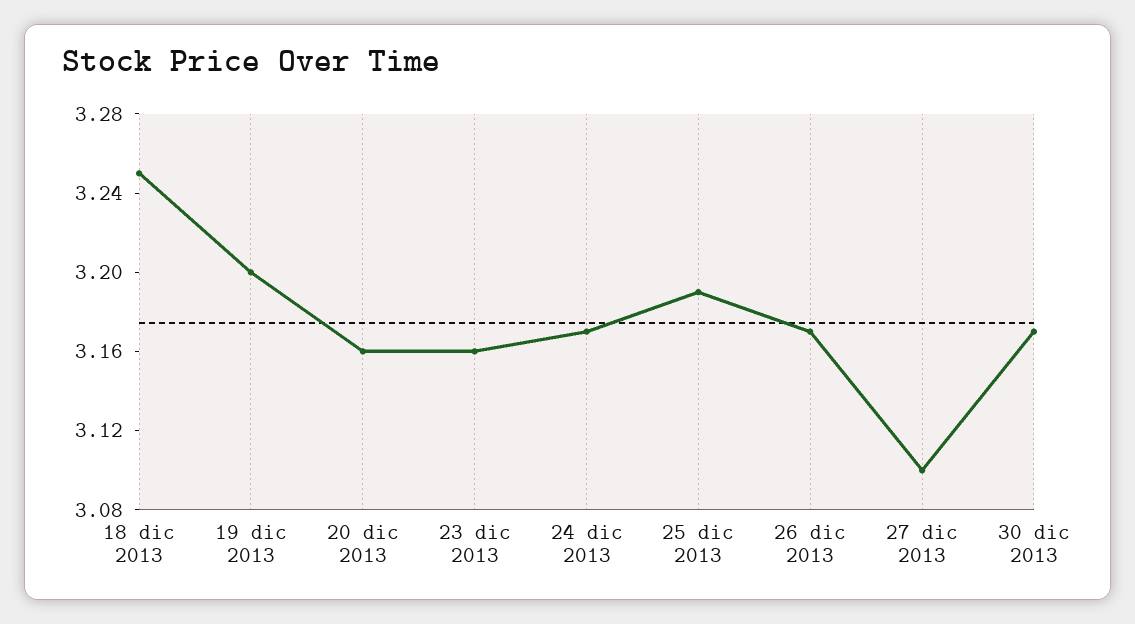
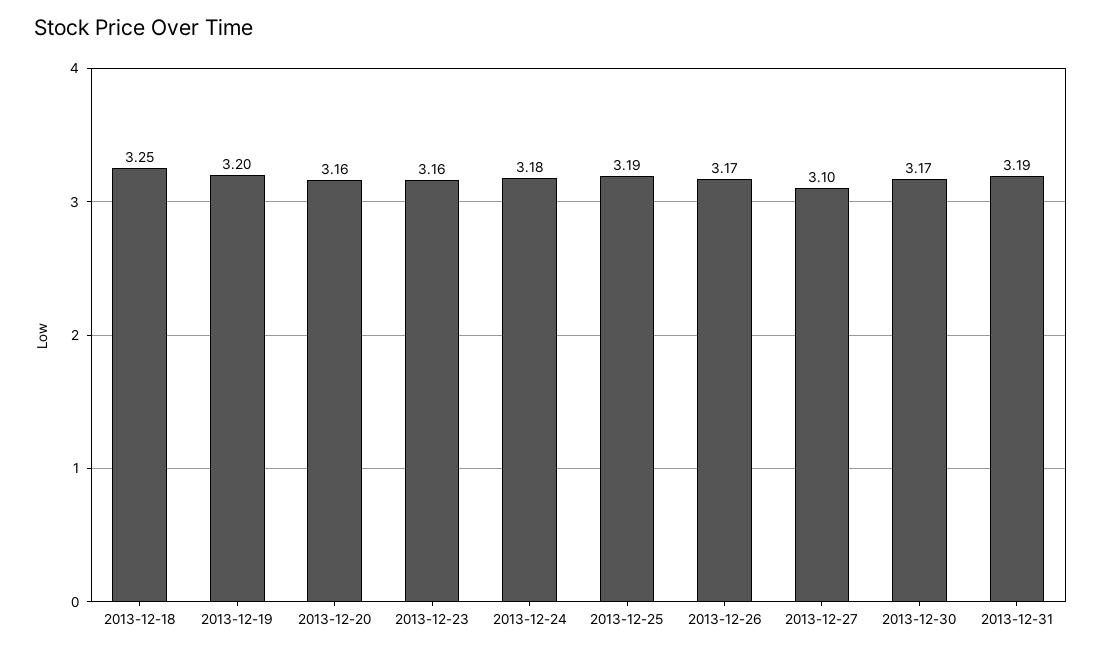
24 dic 2013: 3.17 -> 3.18
2013-12-31: none -> 3.19

